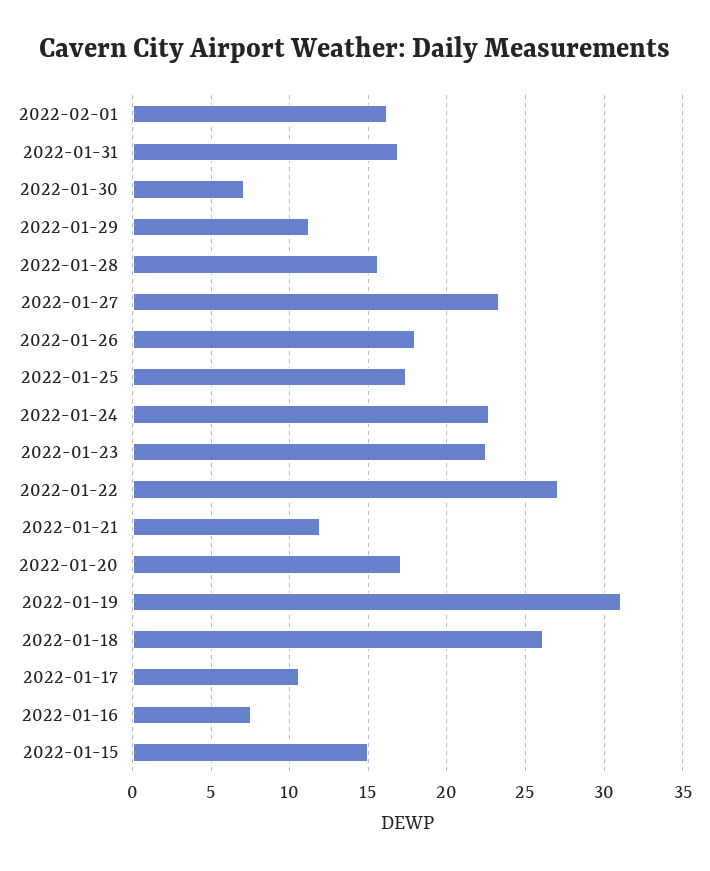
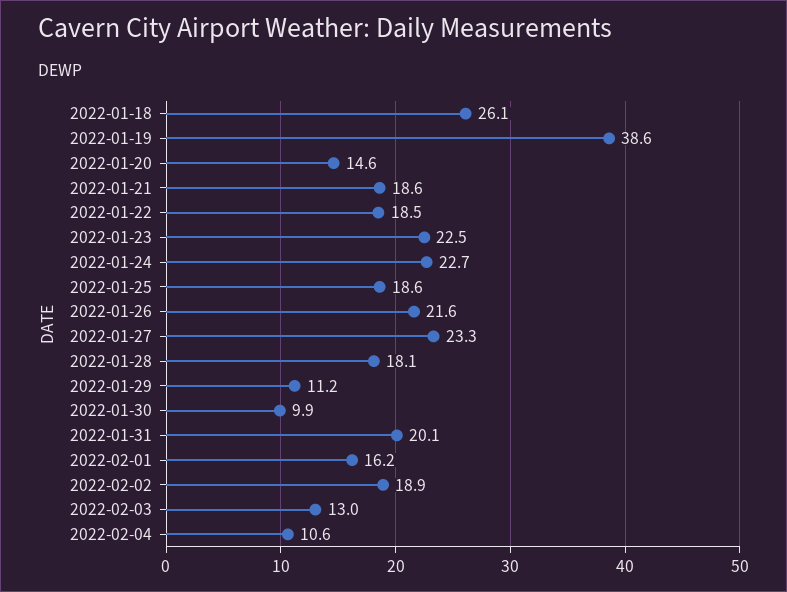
2022-01-31: 17 -> 20.1
2022-01-30: 7 -> 9.9
2022-01-28: 15.5 -> 18.1
2022-01-26: 18 -> 21.6
2022-01-25: 17.5 -> 18.6
2022-01-22: 27 -> 18.5
2022-01-21: 12 -> 18.6
2022-01-20: 17 -> 14.6
2022-01-19: 31 -> 38.6
2022-01-17: 10.5 -> none
2022-01-16: 7.5 -> none
2022-01-15: 15 -> none
2022-02-02: none -> 18.9
2022-02-03: none -> 13
2022-02-04: none -> 10.6

